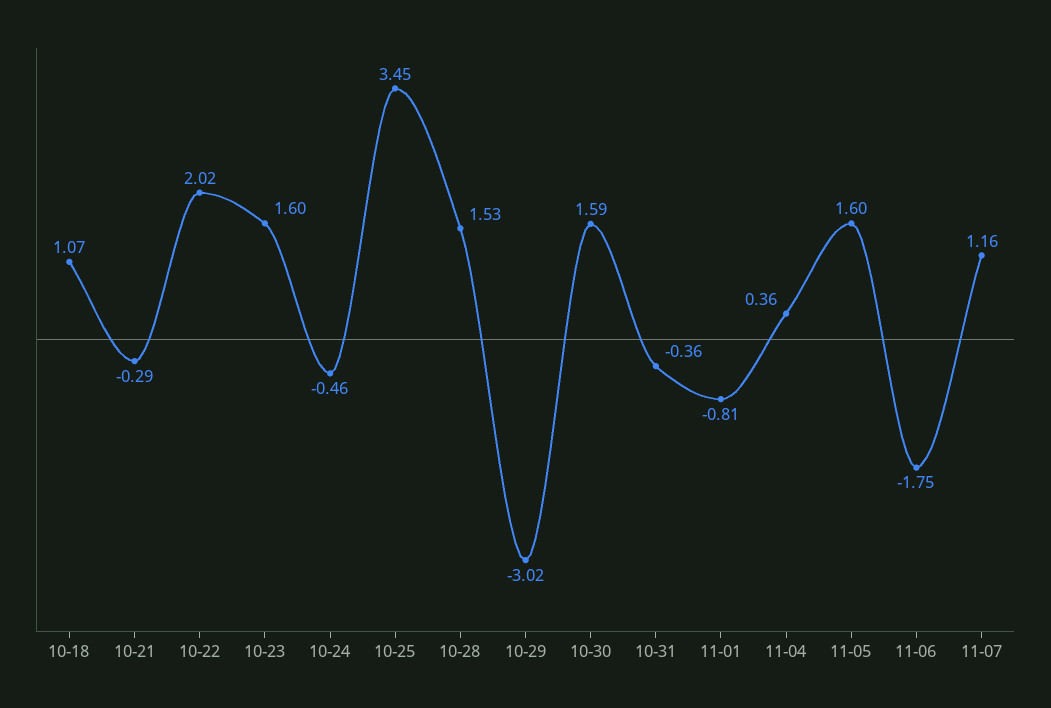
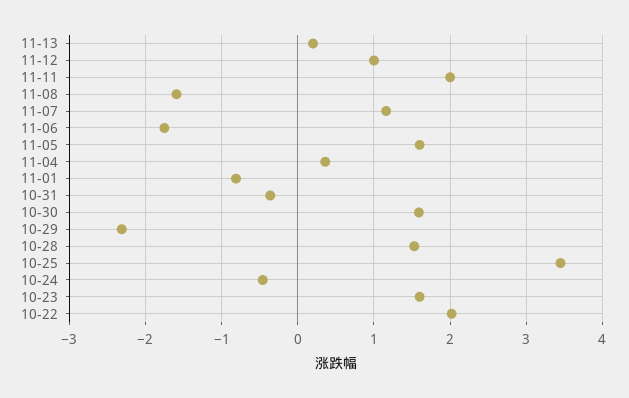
10-18: 1.07 -> none
10-21: -0.29 -> none
10-29: -3.02 -> -2.3
11-13: none -> 0.2
11-12: none -> 1
11-11: none -> 2
11-08: none -> -1.6

